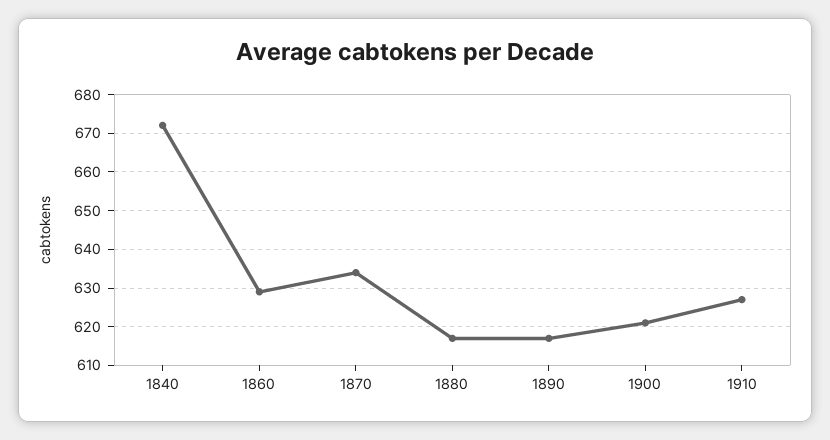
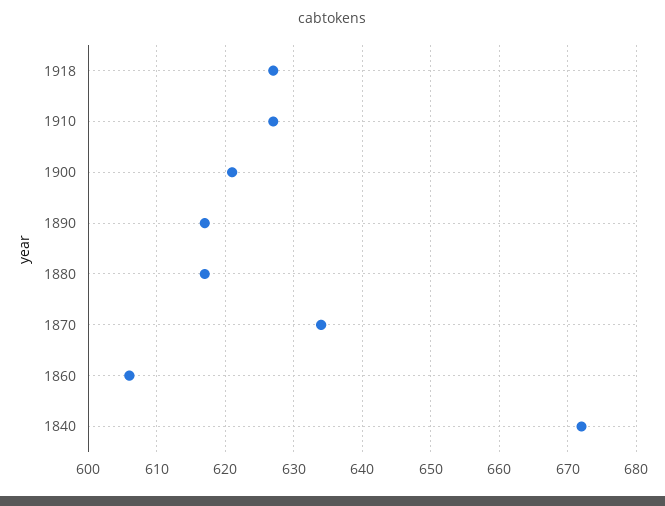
1860: 630 -> 606
1918: none -> 627

